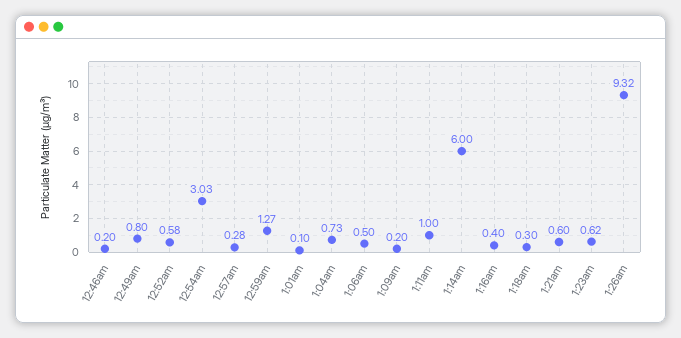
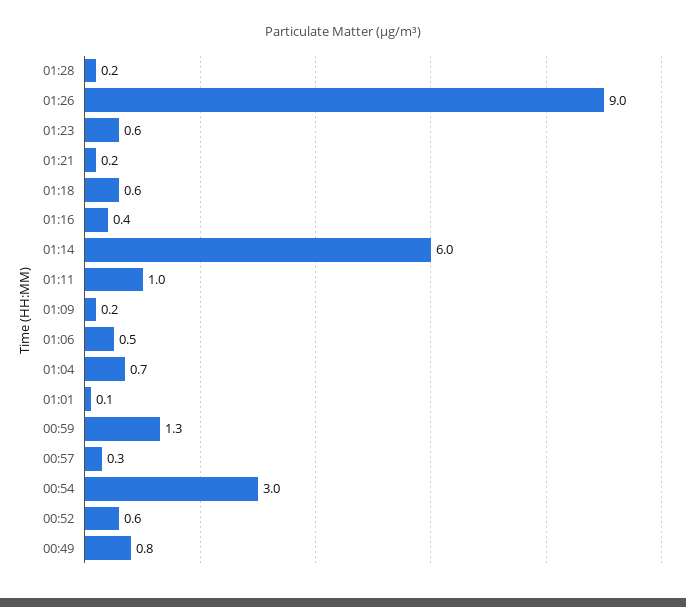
12:46am: 0.2 -> none
1:18am: 0.3 -> 0.6
1:21am: 0.6 -> 0.2
1:26am: 9.32 -> 9
01:28: none -> 0.2

